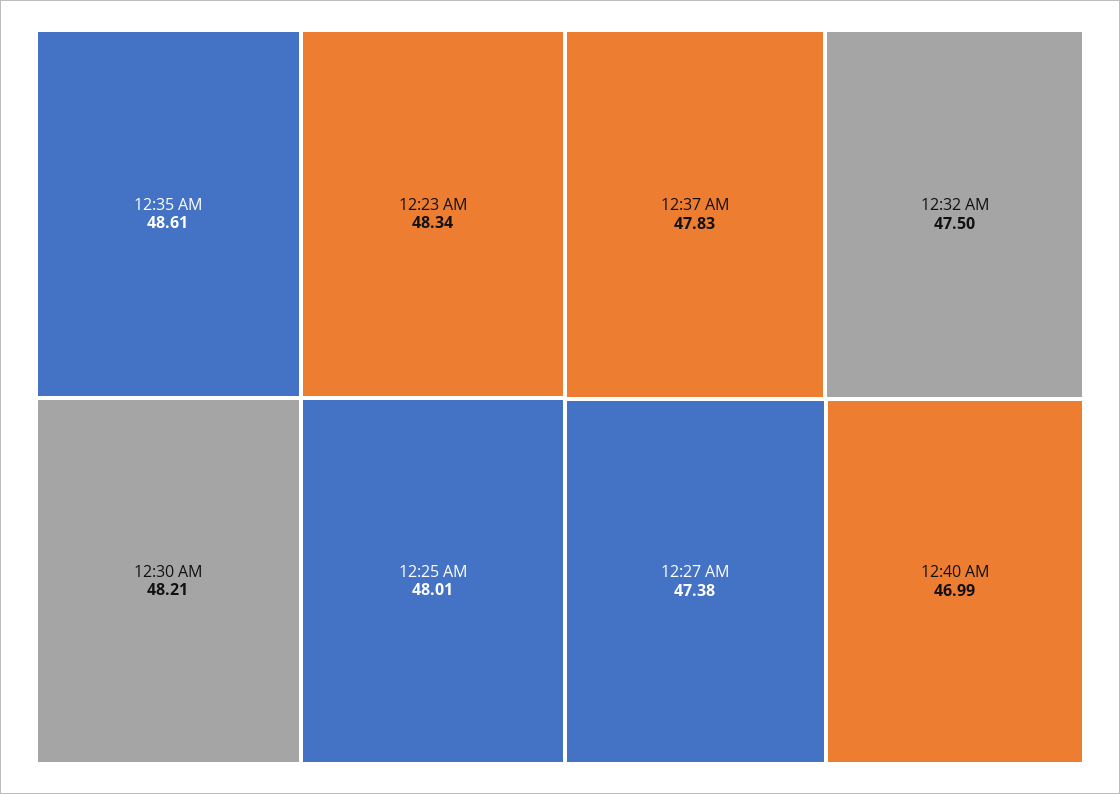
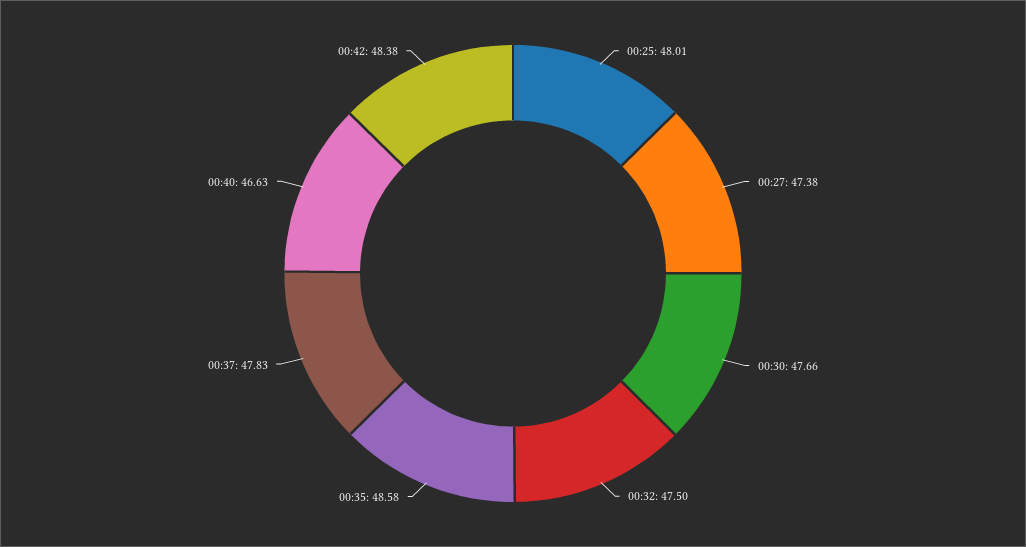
12:35 AM: 48.61 -> 48.58
12:23 AM: 48.34 -> none
12:30 AM: 48.21 -> 47.66
12:40 AM: 46.99 -> 46.63
00:42: none -> 48.38

